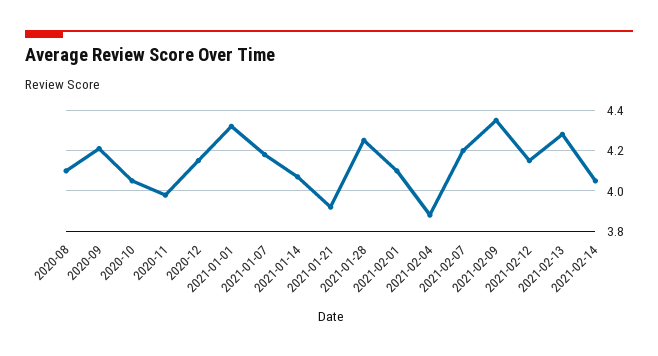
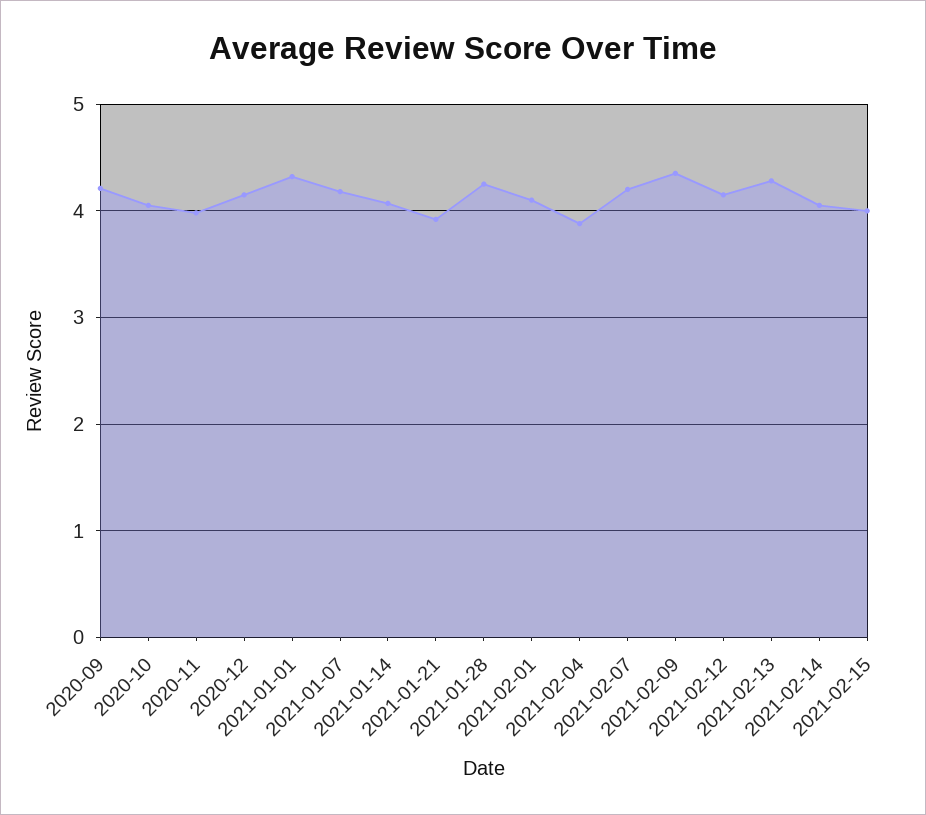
2020-08: 4.1 -> none
2021-02-15: none -> 4

